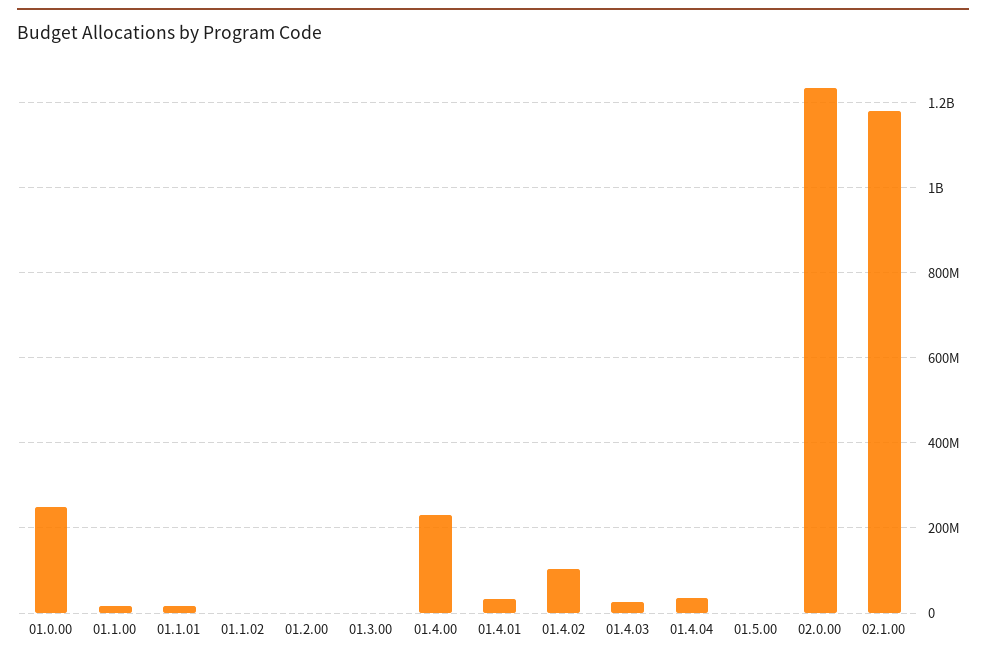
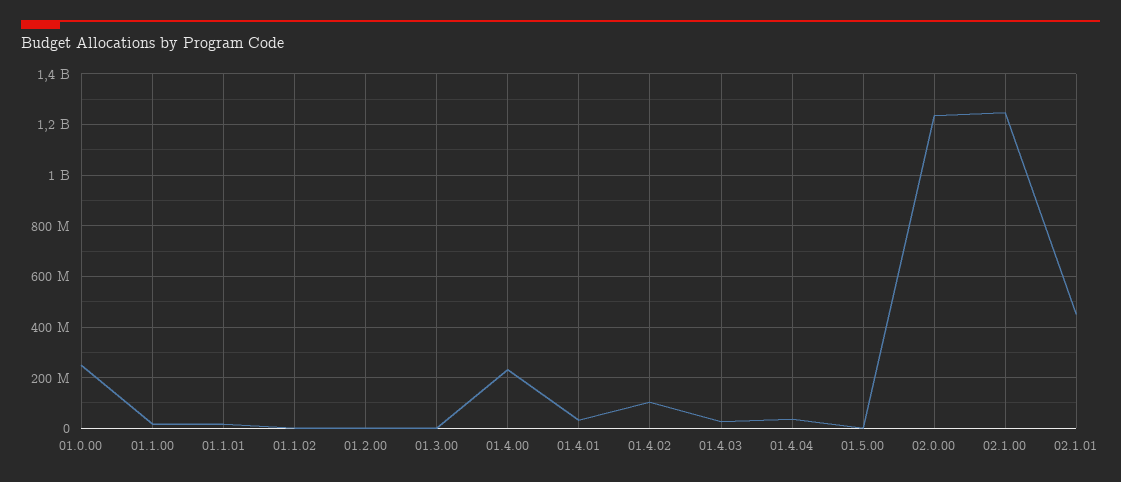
02.1.00: 1180000000 -> 1250000000
02.1.01: none -> 450000000

